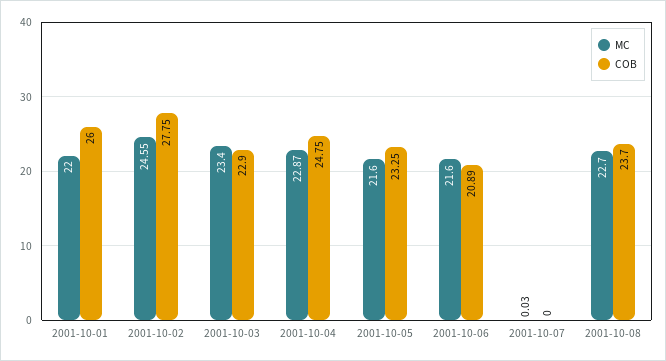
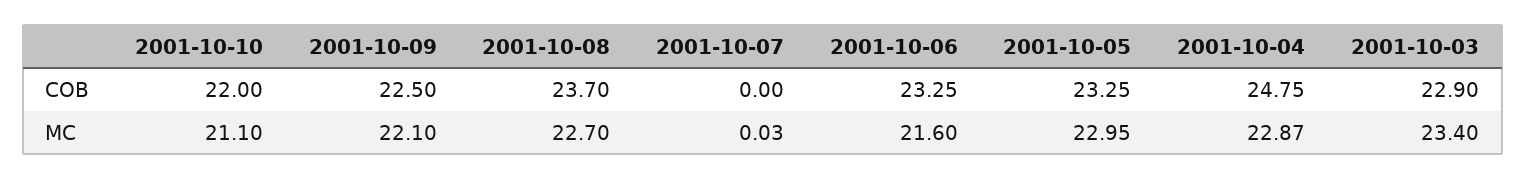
MC, 2001-10-01: 22 -> none
COB, 2001-10-01: 26 -> none
MC, 2001-10-02: 24.55 -> none
COB, 2001-10-02: 27.75 -> none
MC, 2001-10-05: 21.6 -> 22.95
COB, 2001-10-06: 20.89 -> 23.25
COB, 2001-10-10: none -> 22
COB, 2001-10-09: none -> 22.5
MC, 2001-10-10: none -> 21.1
MC, 2001-10-09: none -> 22.1

